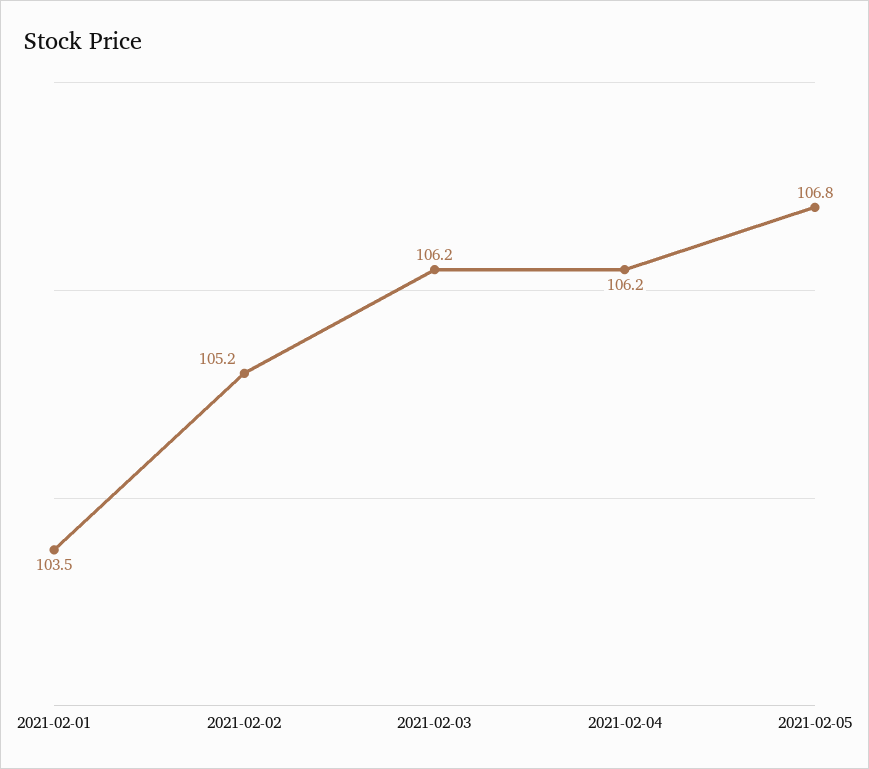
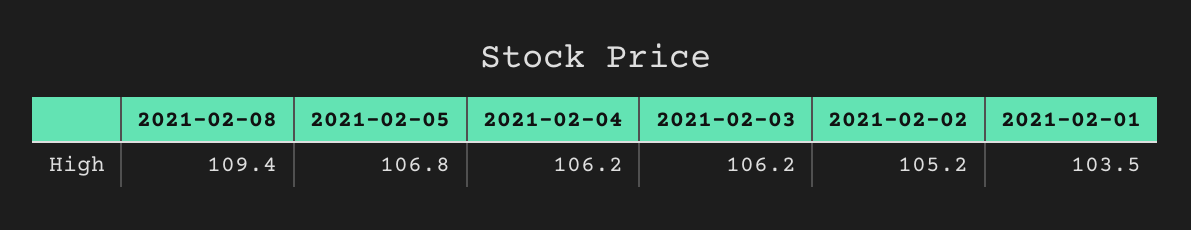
2021-02-08: none -> 109.4

